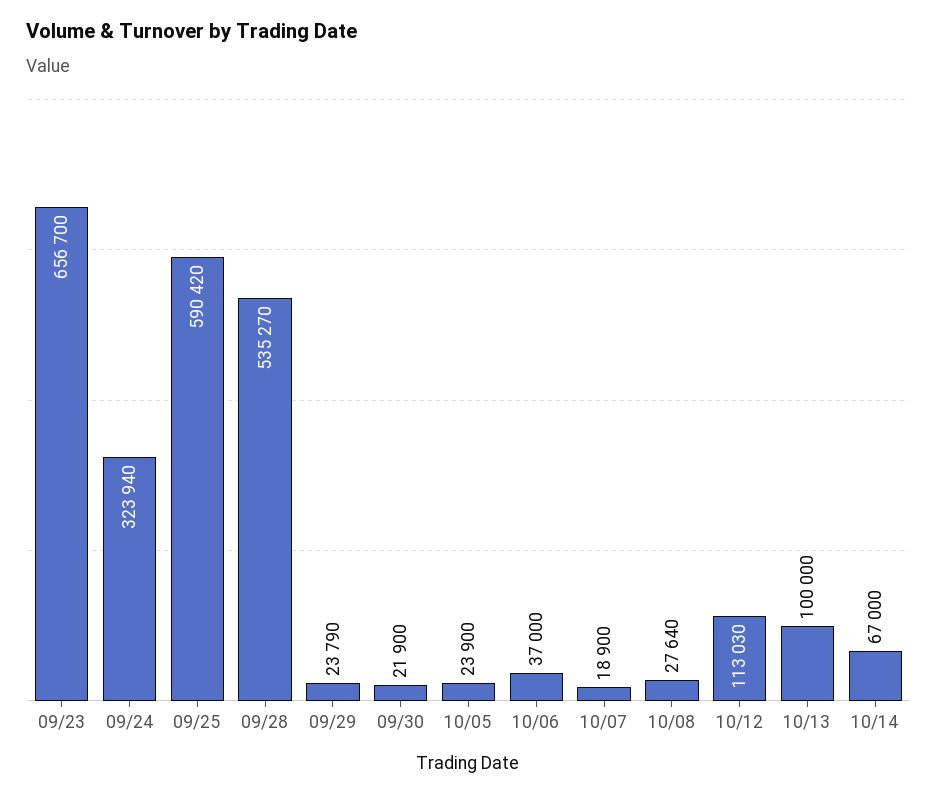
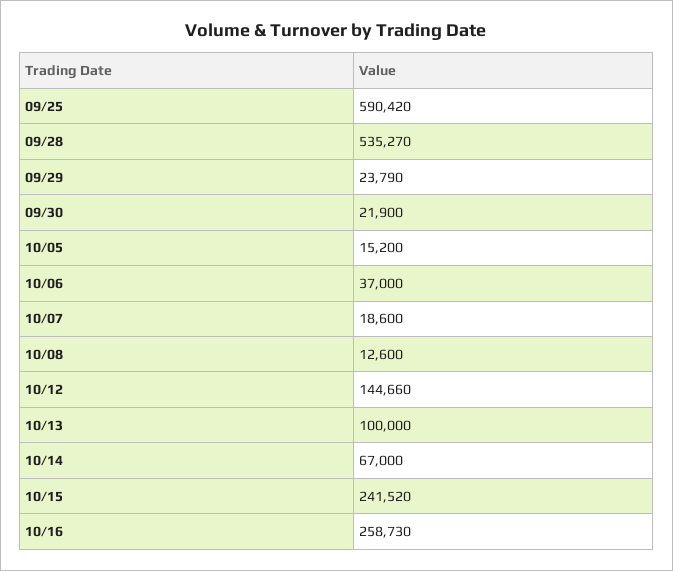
09/23: 656700 -> none
09/24: 323940 -> none
10/05: 23900 -> 15200
10/07: 18900 -> 18600
10/08: 27640 -> 12600
10/12: 113030 -> 144660
10/15: none -> 241520
10/16: none -> 258730

